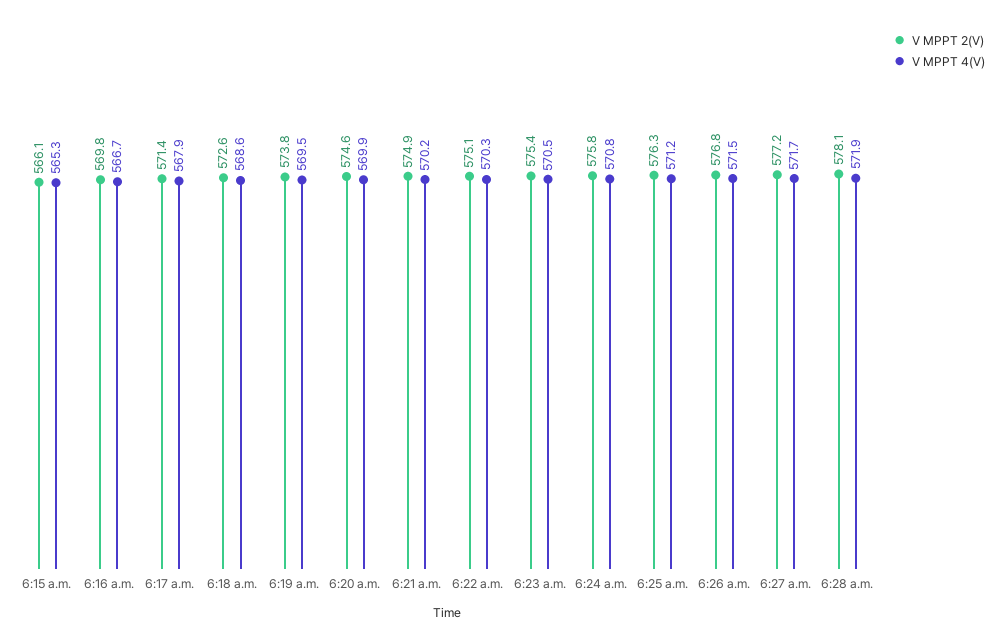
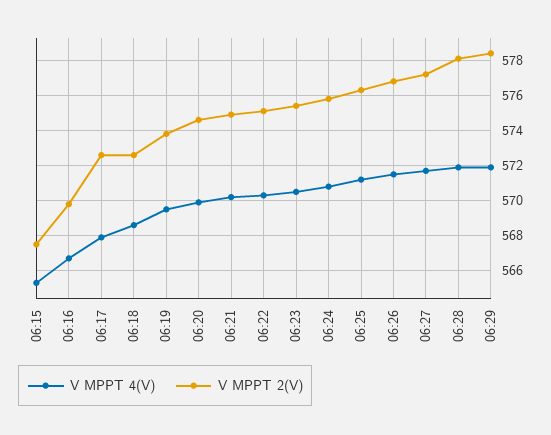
V MPPT 2(V), 6:15 a.m.: 566.1 -> 567.5
V MPPT 2(V), 6:17 a.m.: 571.4 -> 572.5
V MPPT 4(V), 06:29: none -> 572
V MPPT 2(V), 06:29: none -> 578.5

